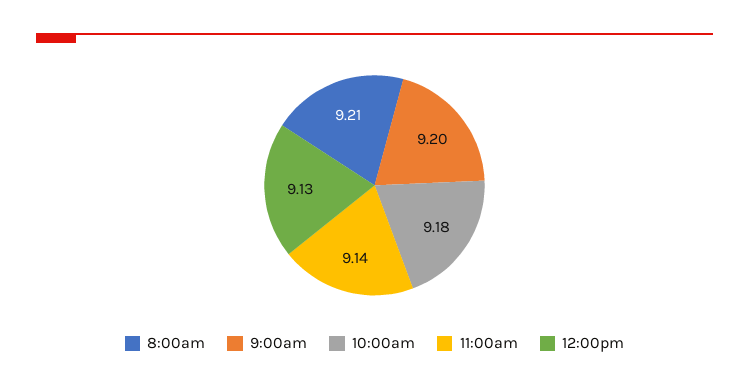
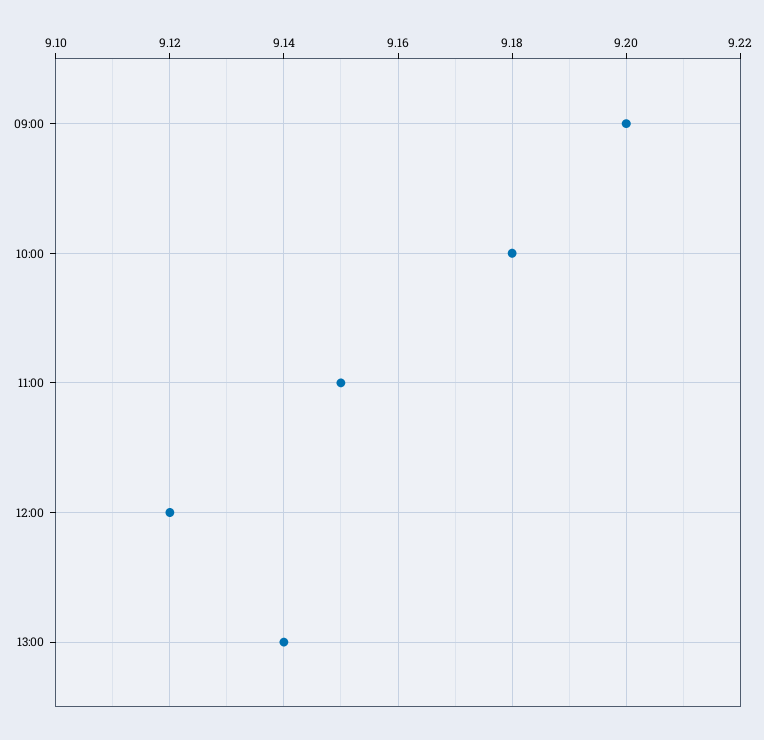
8:00am: 9.21 -> none
11:00am: 9.14 -> 9.15
12:00pm: 9.13 -> 9.12
13:00: none -> 9.14

